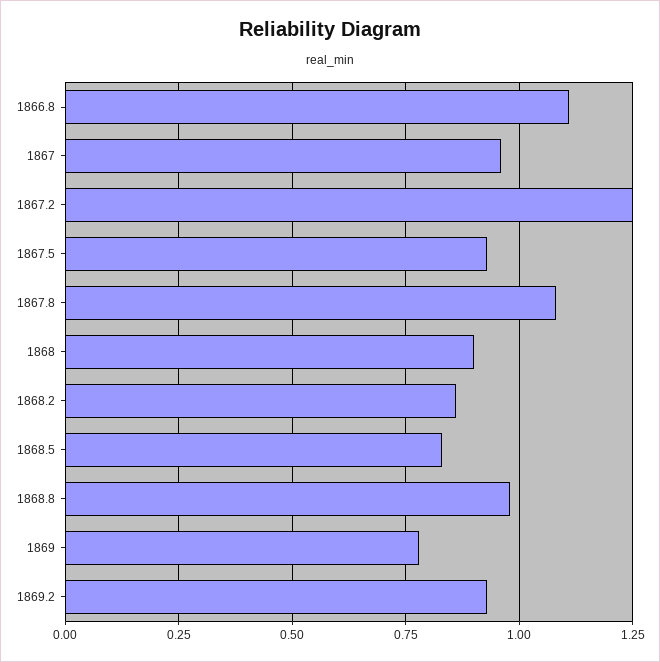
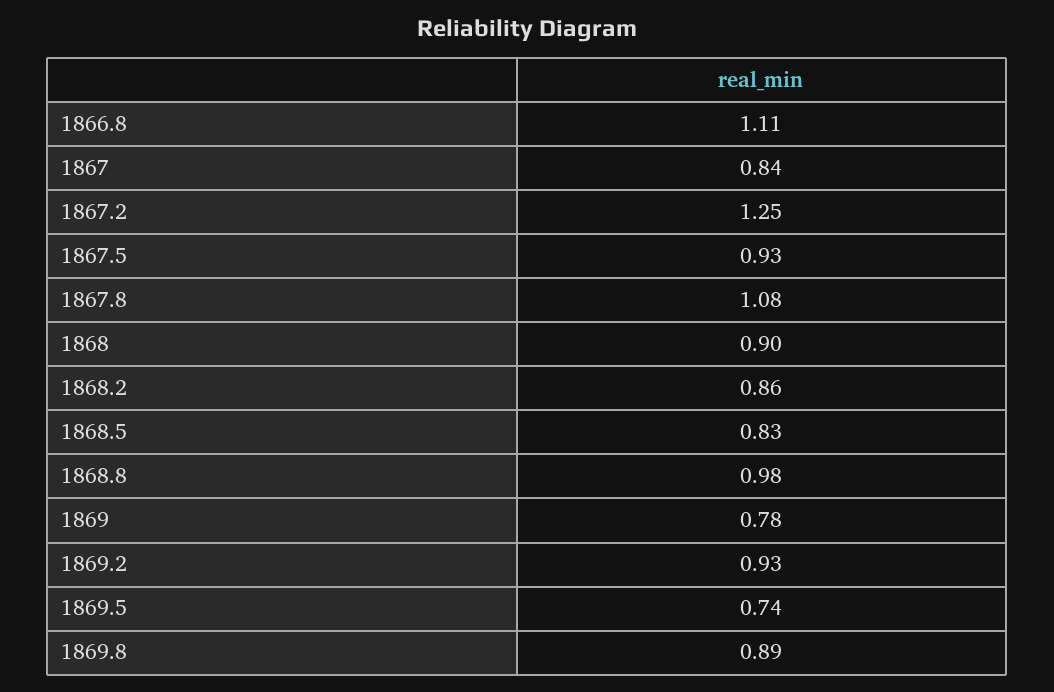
1867: 0.95 -> 0.84
1869.5: none -> 0.74
1869.8: none -> 0.89

